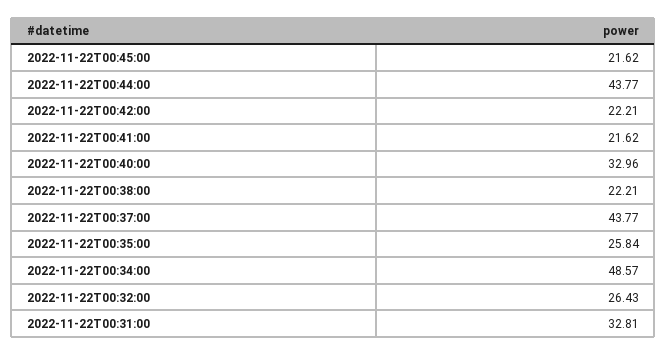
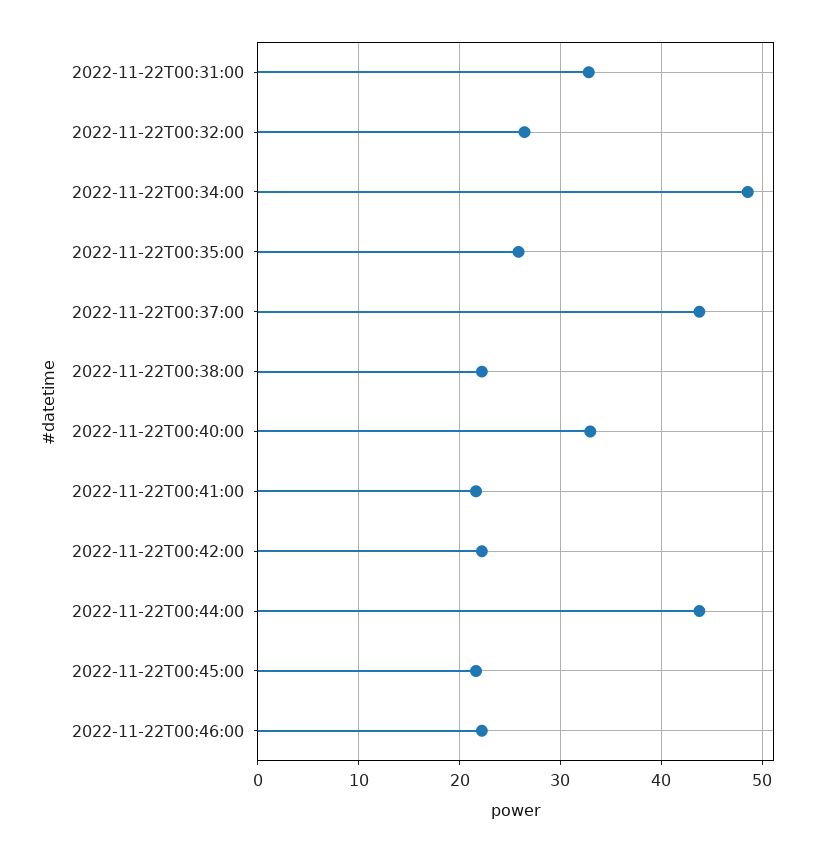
2022-11-22T00:46:00: none -> 22

